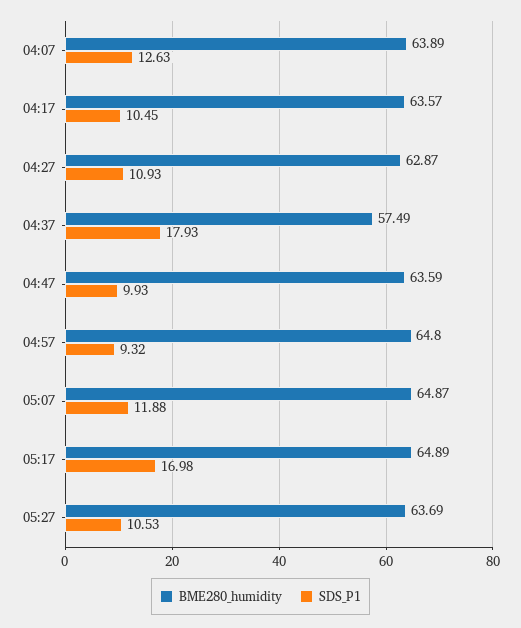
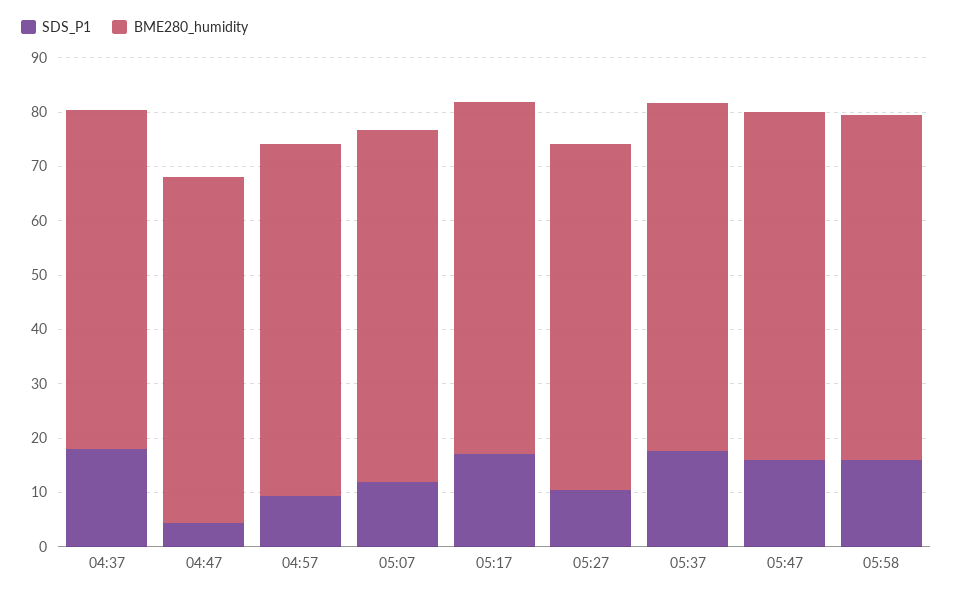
BME280_humidity, 04:07: 63.89 -> none
SDS_P1, 04:07: 12.63 -> none
BME280_humidity, 04:17: 63.57 -> none
SDS_P1, 04:17: 10.45 -> none
BME280_humidity, 04:27: 62.87 -> none
SDS_P1, 04:27: 10.93 -> none
BME280_humidity, 04:37: 57.49 -> 62
SDS_P1, 04:47: 9.93 -> 4
SDS_P1, 05:37: none -> 18
BME280_humidity, 05:37: none -> 64
SDS_P1, 05:47: none -> 16
BME280_humidity, 05:47: none -> 64
SDS_P1, 05:58: none -> 16
BME280_humidity, 05:58: none -> 64

